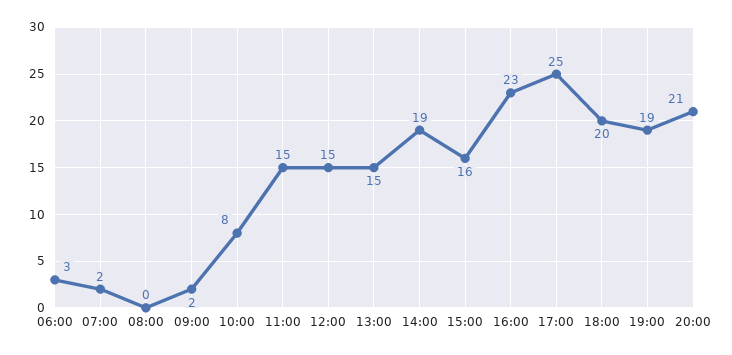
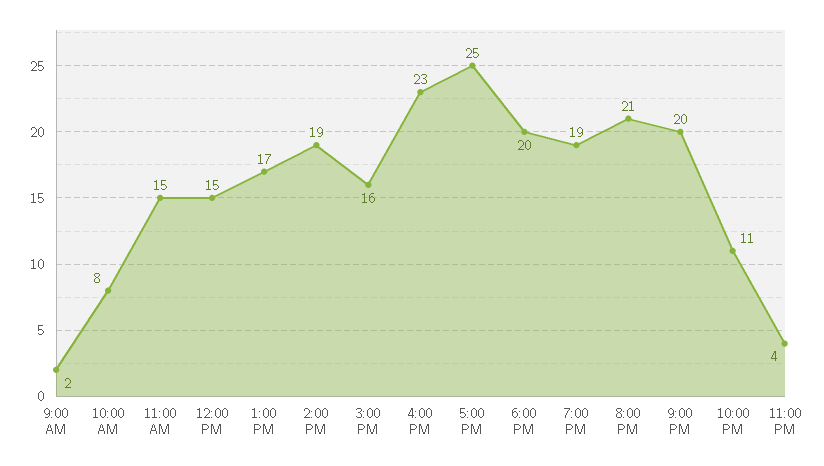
06:00: 3 -> none
07:00: 2 -> none
08:00: 0 -> none
13:00: 15 -> 17
9:00 PM: none -> 20
10:00 PM: none -> 11
11:00 PM: none -> 4

